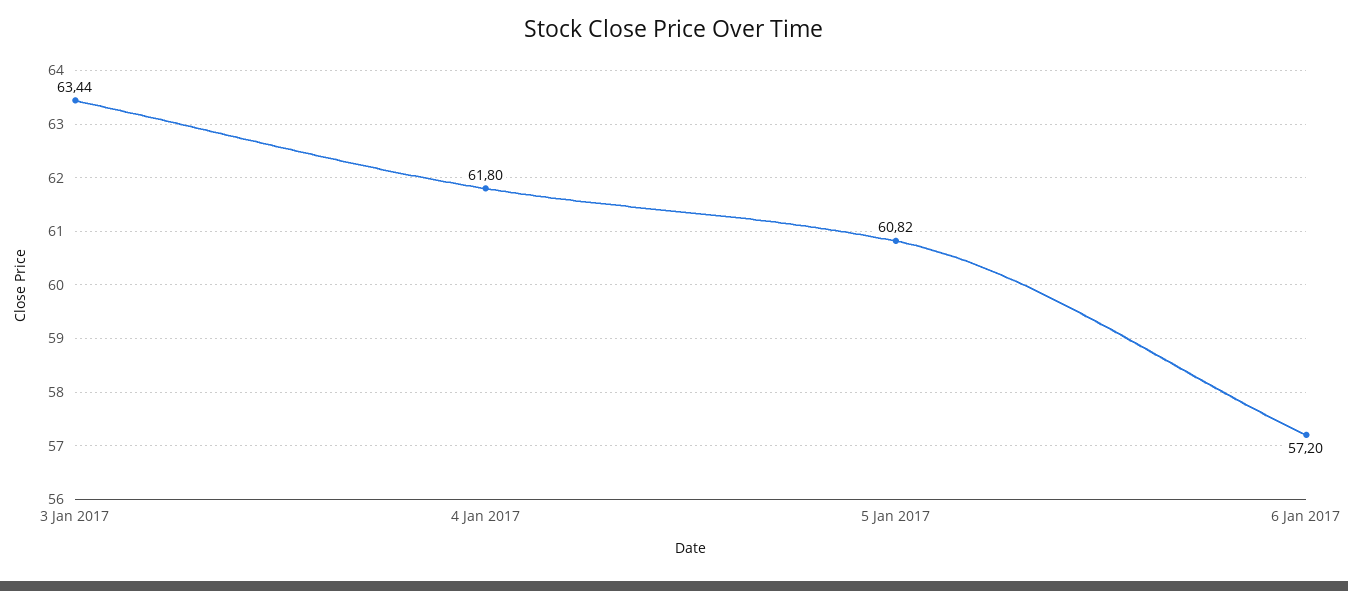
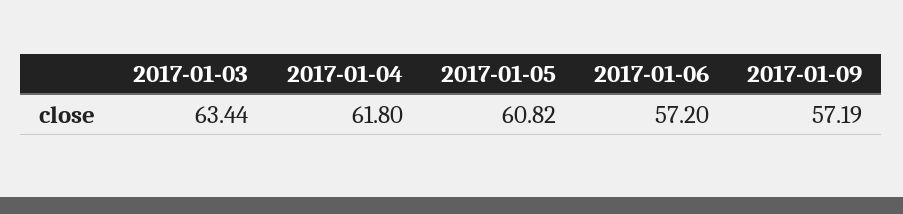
2017-01-09: none -> 57.19

